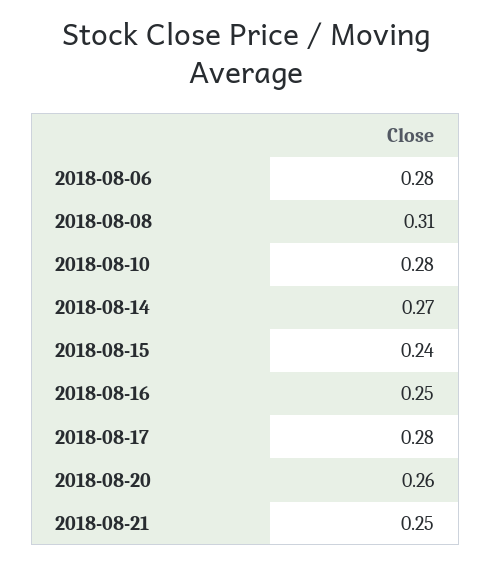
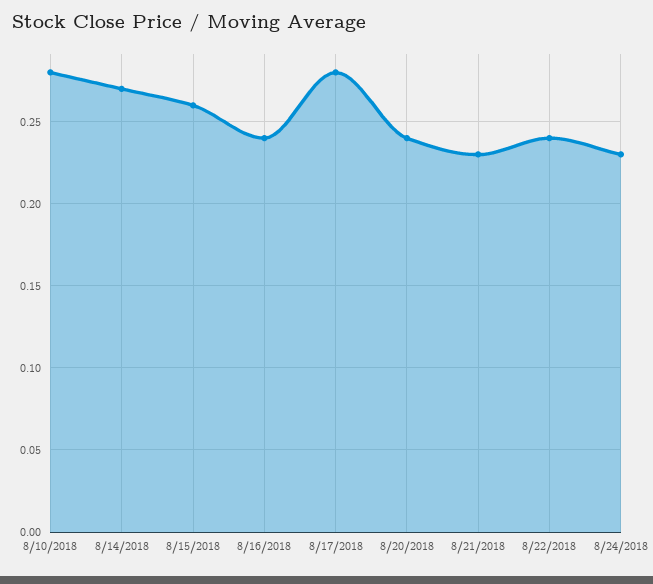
2018-08-06: 0.28 -> none
2018-08-08: 0.31 -> none
2018-08-15: 0.24 -> 0.26
2018-08-16: 0.25 -> 0.24
2018-08-20: 0.26 -> 0.24
2018-08-21: 0.25 -> 0.23
8/22/2018: none -> 0.24
8/24/2018: none -> 0.23

